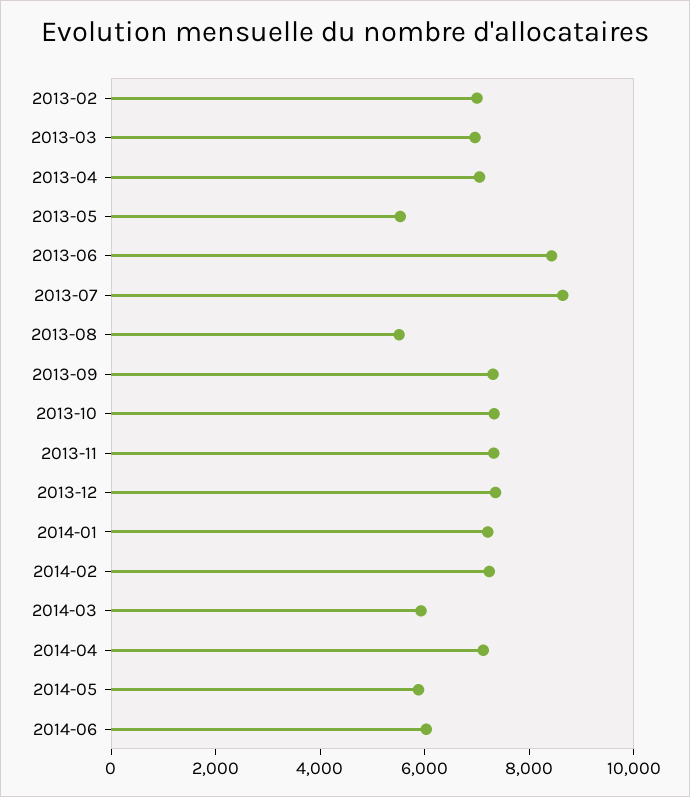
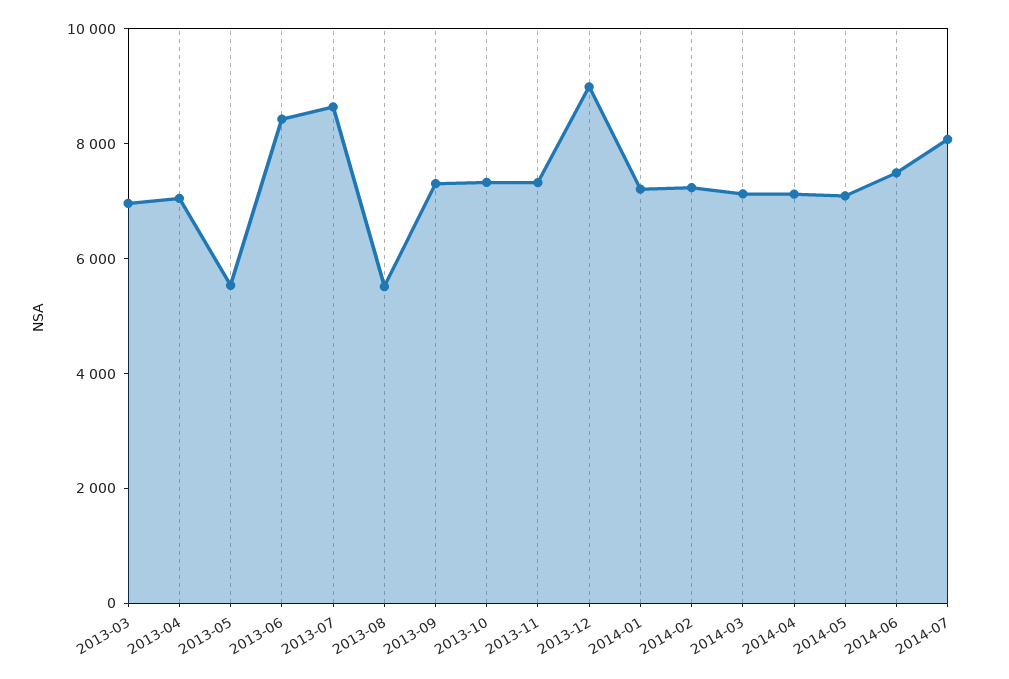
2013-02: 7000 -> none
2013-12: 7500 -> 9000
2014-03: 6000 -> 7000
2014-05: 6000 -> 7000
2014-06: 6000 -> 7500
2014-07: none -> 8000

